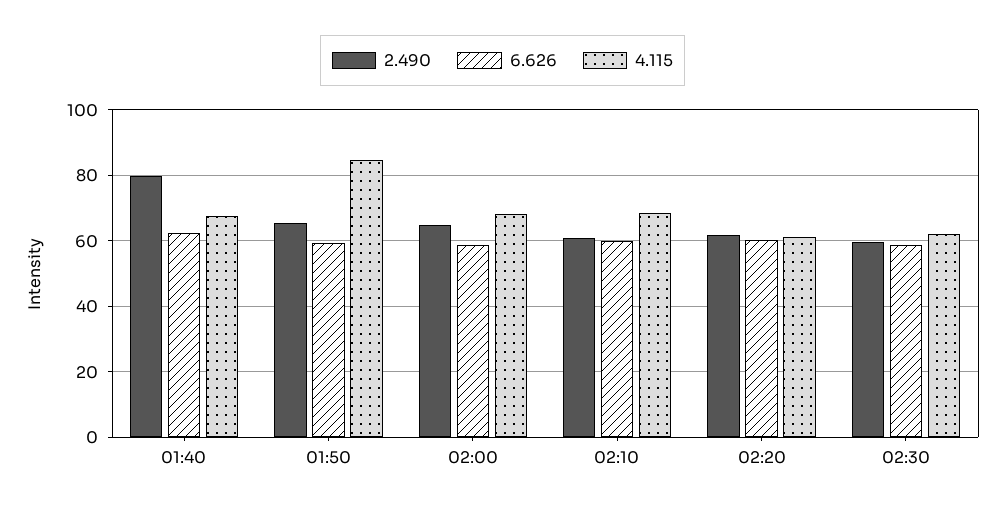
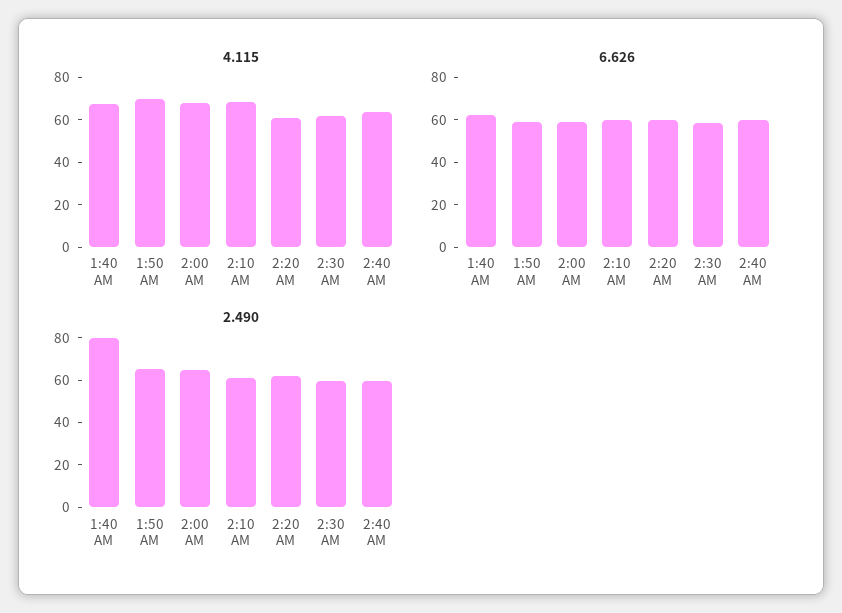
4.115, 01:50: 84 -> 70
4.115, 2:40 AM: none -> 65
6.626, 2:40 AM: none -> 60
2.490, 2:40 AM: none -> 60

